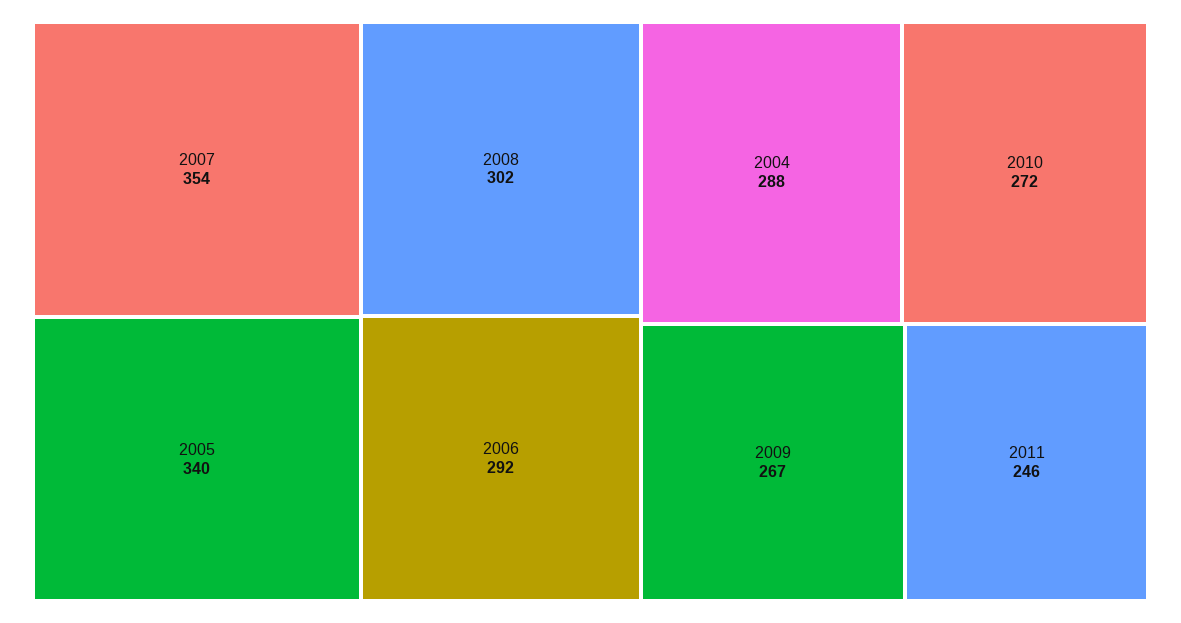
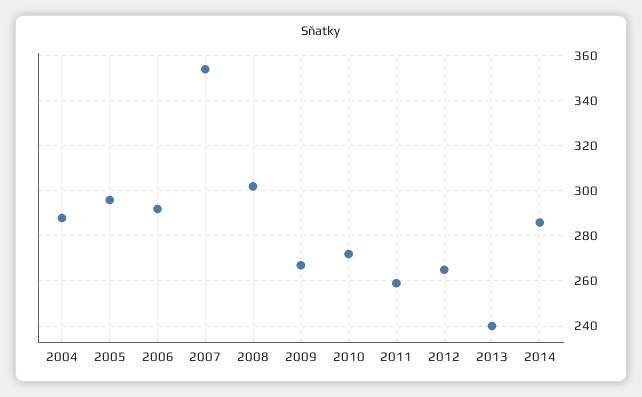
2005: 340 -> 295
2011: 246 -> 260
2012: none -> 265
2013: none -> 240
2014: none -> 285

